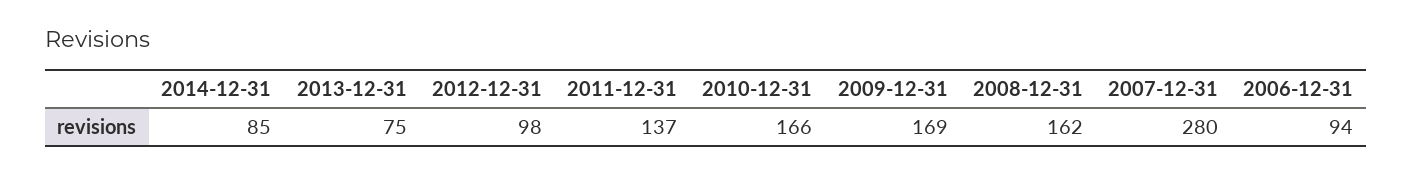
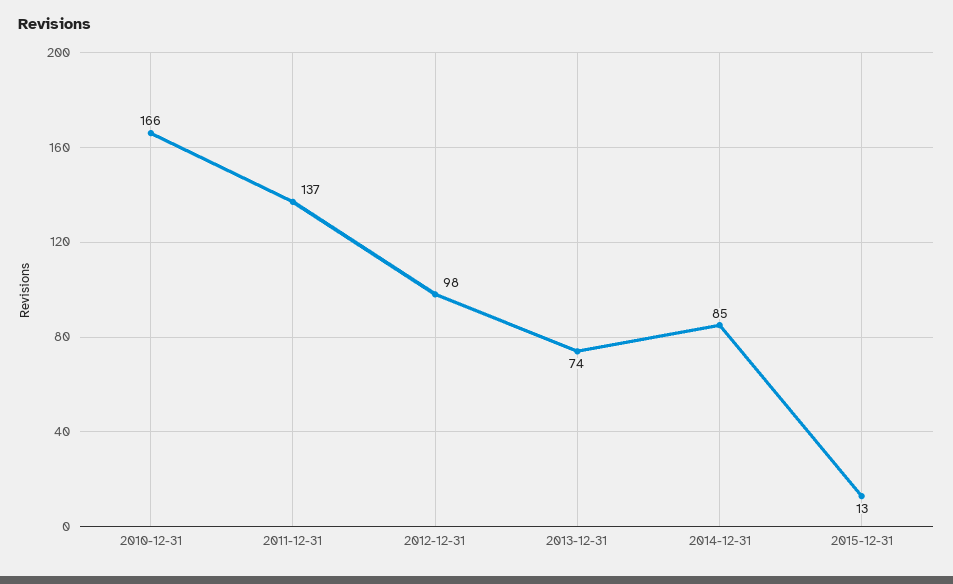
2013-12-31: 75 -> 74
2009-12-31: 169 -> none
2008-12-31: 162 -> none
2007-12-31: 280 -> none
2006-12-31: 94 -> none
2015-12-31: none -> 13

